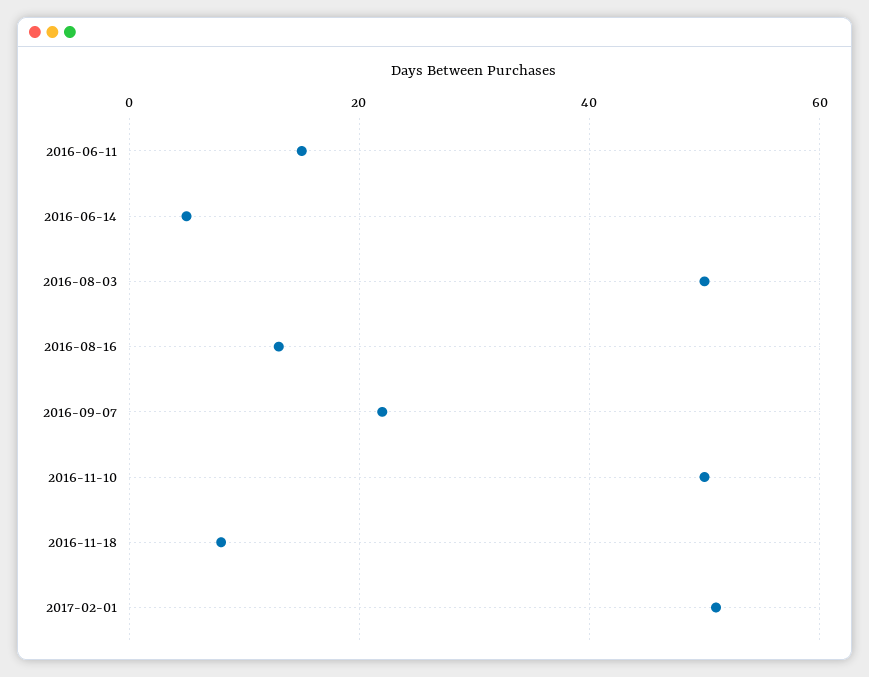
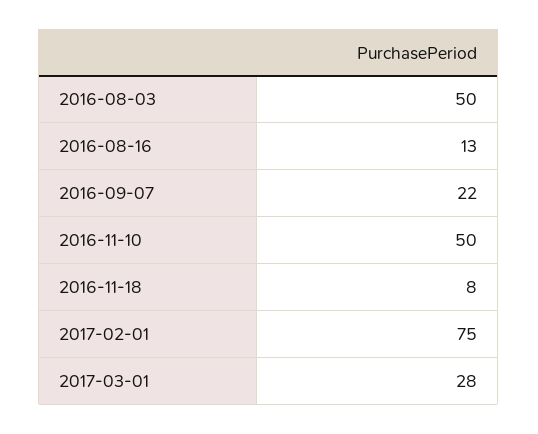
2016-06-11: 15 -> none
2016-06-14: 5 -> none
2017-02-01: 50 -> 75
2017-03-01: none -> 28

